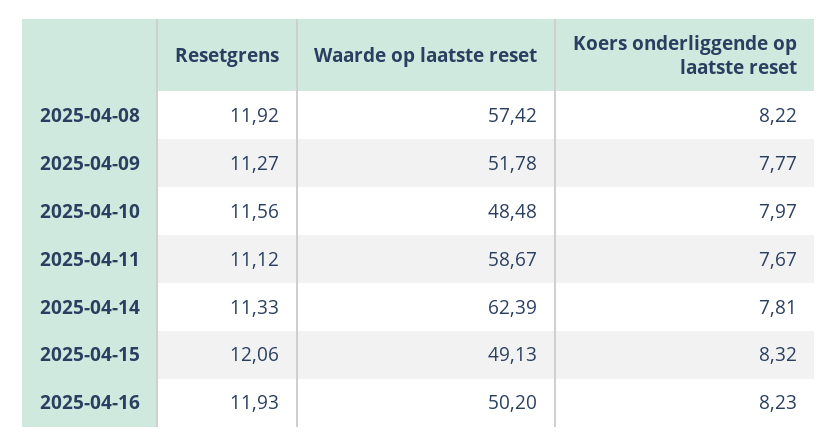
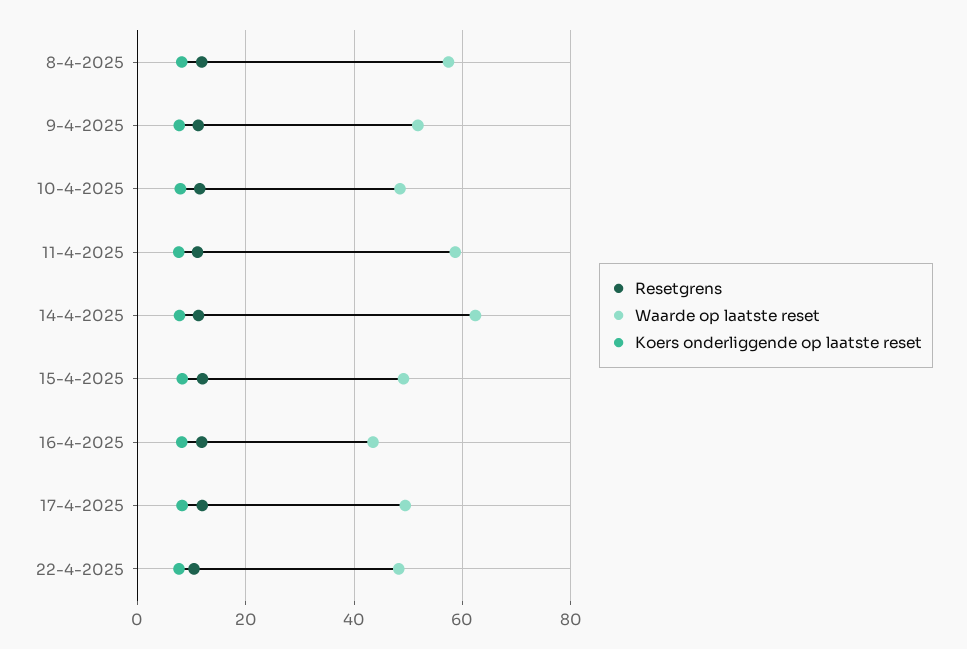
Waarde op laatste reset, 2025-04-16: 50.2 -> 44
Resetgrens, 17-4-2025: none -> 12
Waarde op laatste reset, 17-4-2025: none -> 50
Koers onderliggende op laatste reset, 17-4-2025: none -> 8
Resetgrens, 22-4-2025: none -> 10
Waarde op laatste reset, 22-4-2025: none -> 48
Koers onderliggende op laatste reset, 22-4-2025: none -> 8

